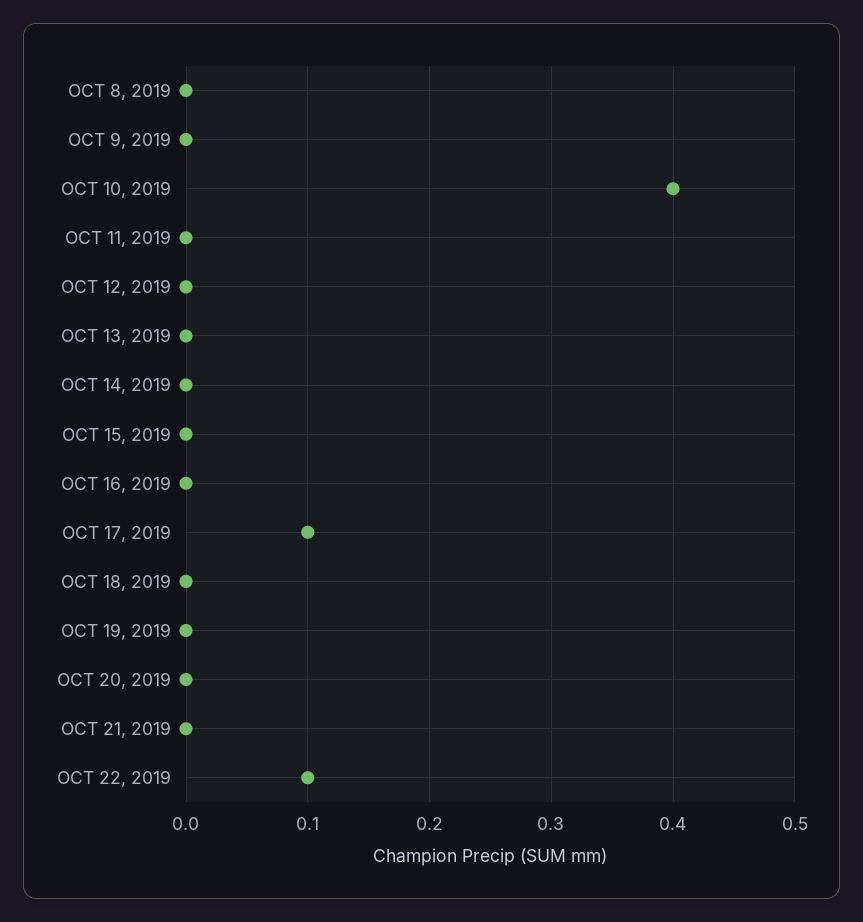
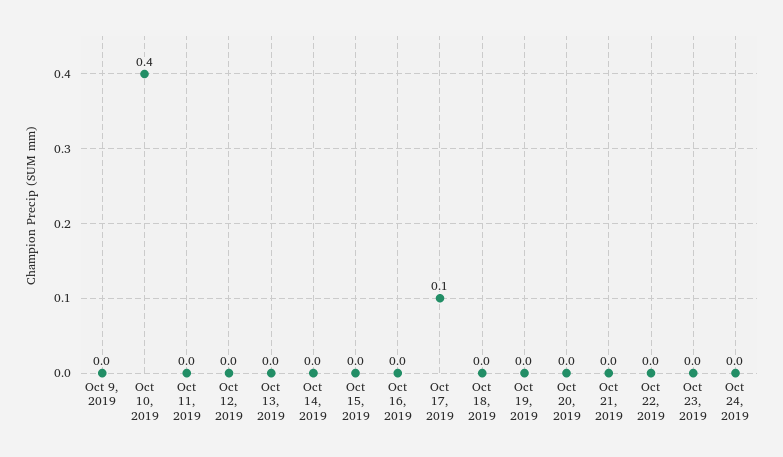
OCT 8, 2019: 0 -> none
OCT 22, 2019: 0.1 -> 0
Oct 23, 2019: none -> 0
Oct 24, 2019: none -> 0

